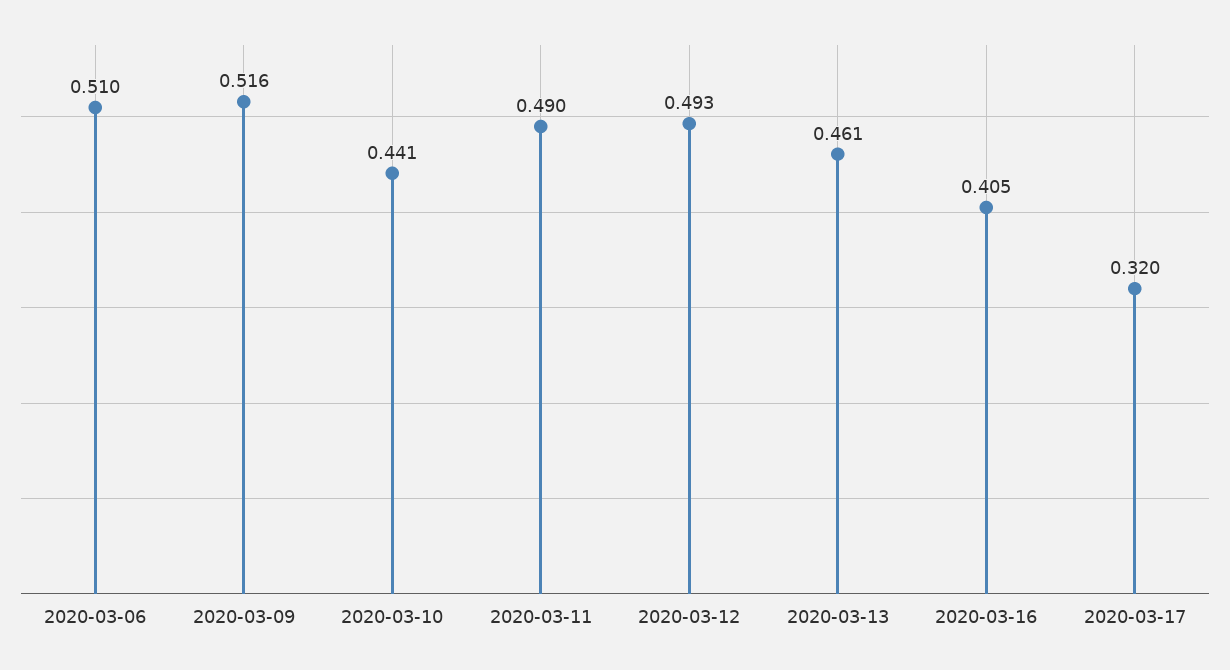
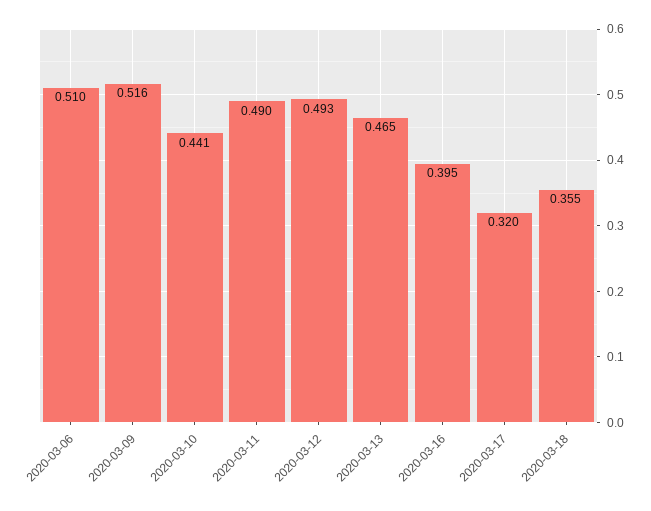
2020-03-13: 0.461 -> 0.465
2020-03-16: 0.405 -> 0.395
2020-03-18: none -> 0.355

